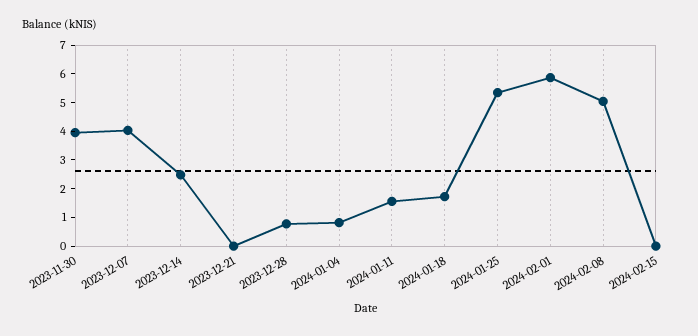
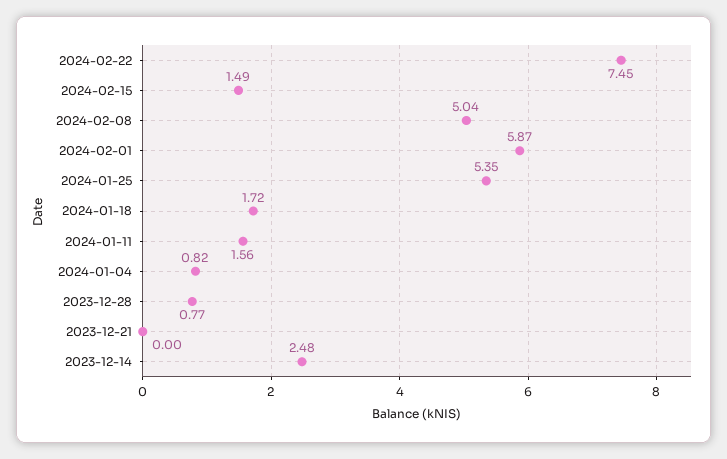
2023-11-30: 4 -> none
2023-12-07: 4 -> none
2024-02-15: 0 -> 1.49
2024-02-22: none -> 7.45

